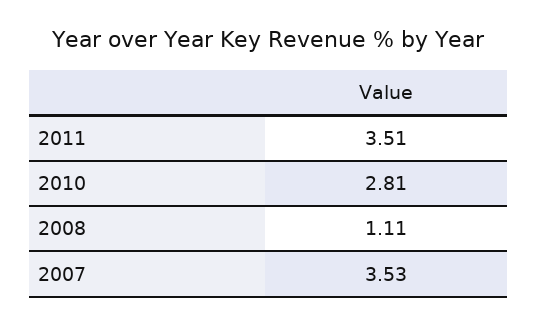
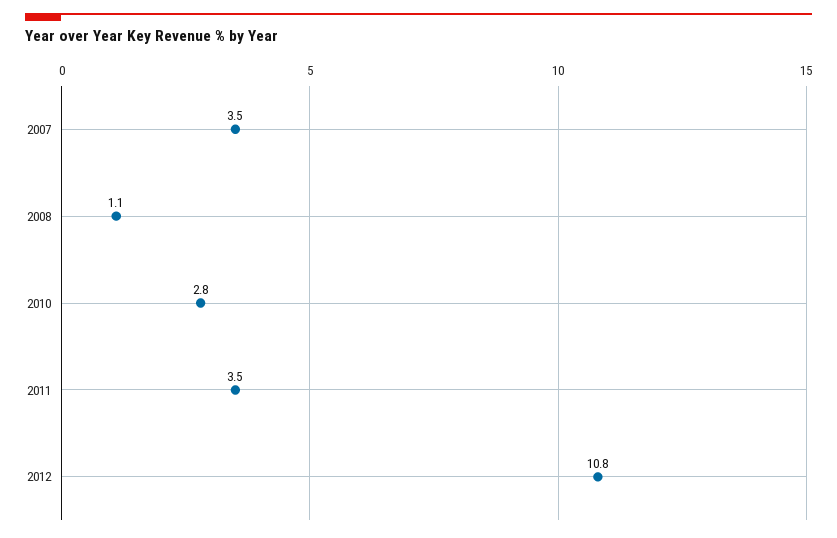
2012: none -> 10.8

